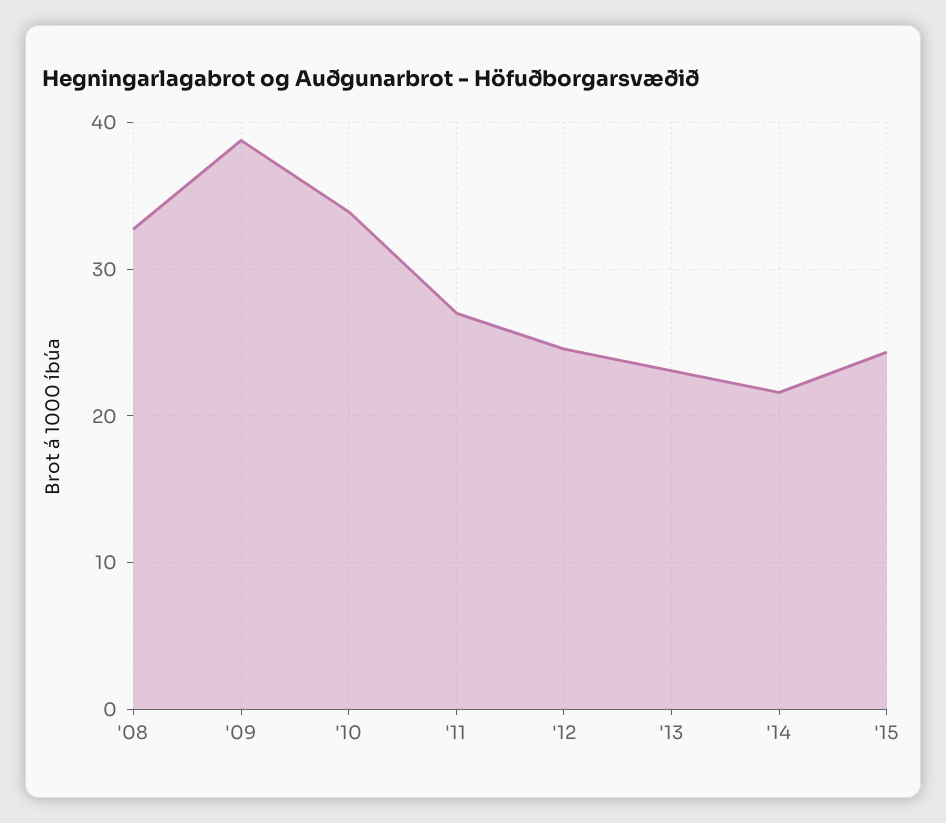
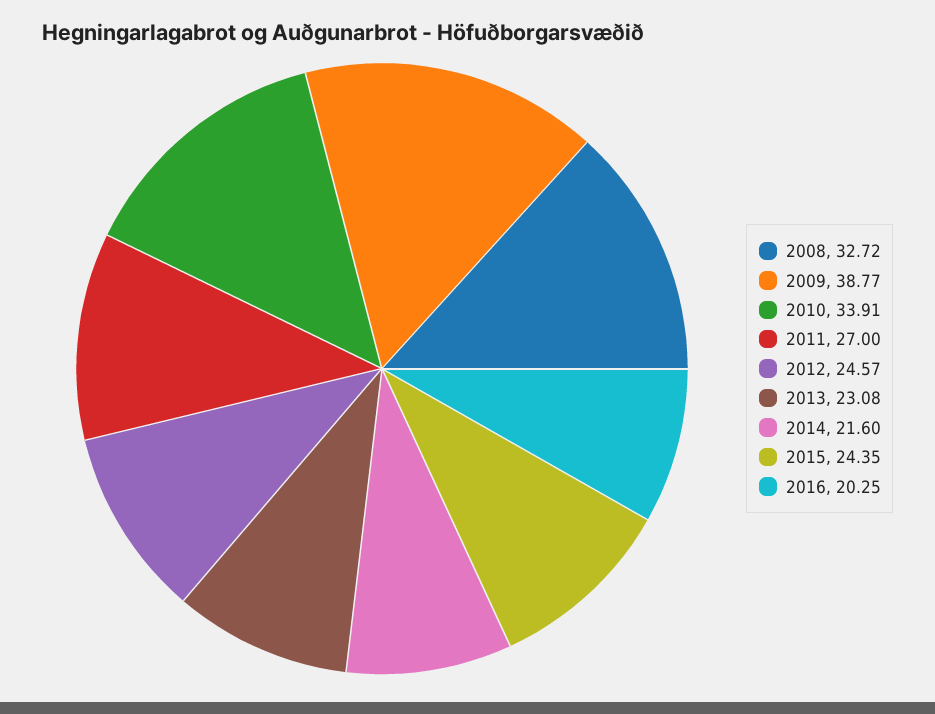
2016: none -> 20.25

